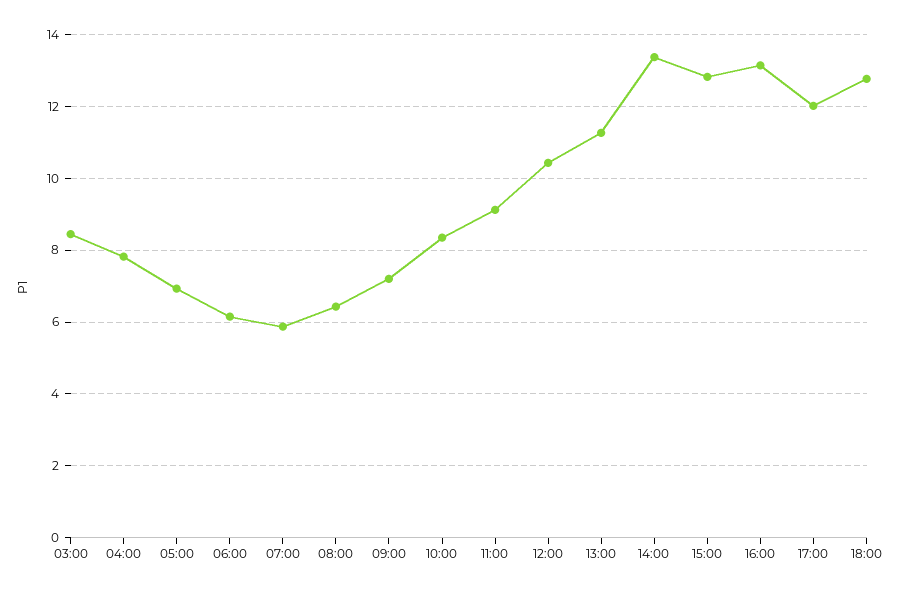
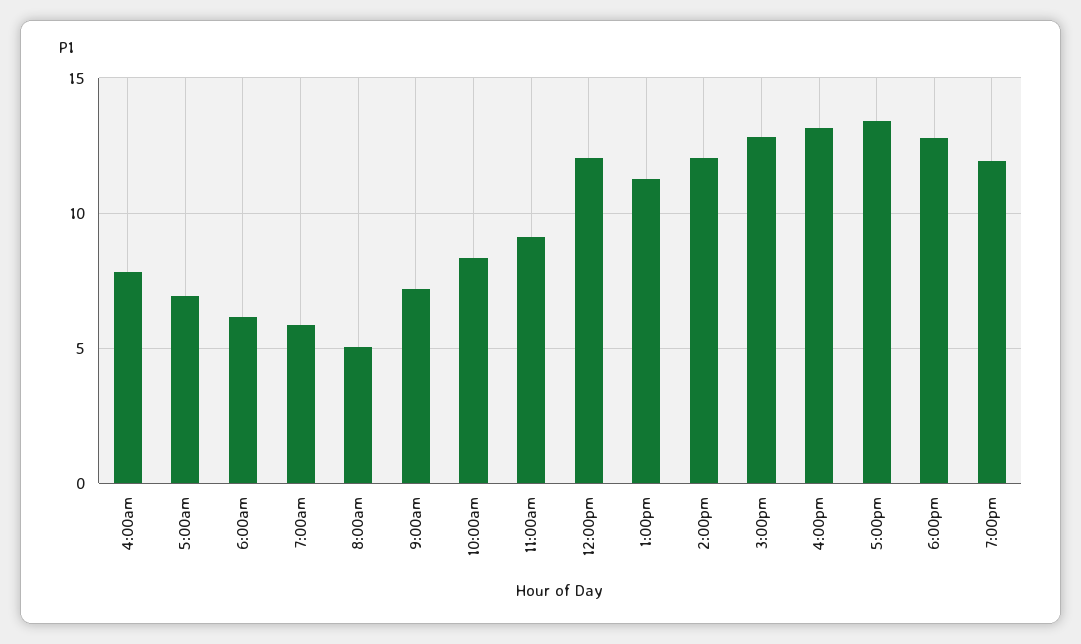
03:00: 8.4 -> none
08:00: 6.4 -> 5
12:00: 10.4 -> 12
14:00: 13.4 -> 12
17:00: 12 -> 13.5
7:00pm: none -> 12

